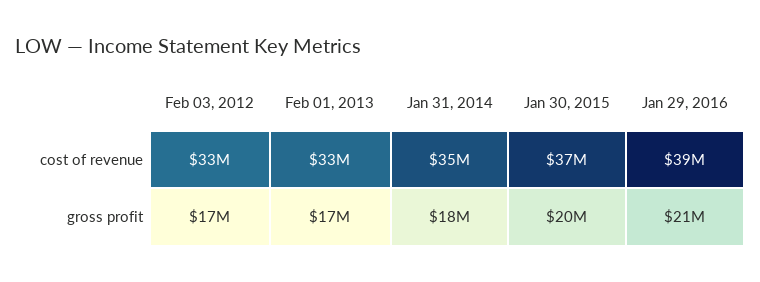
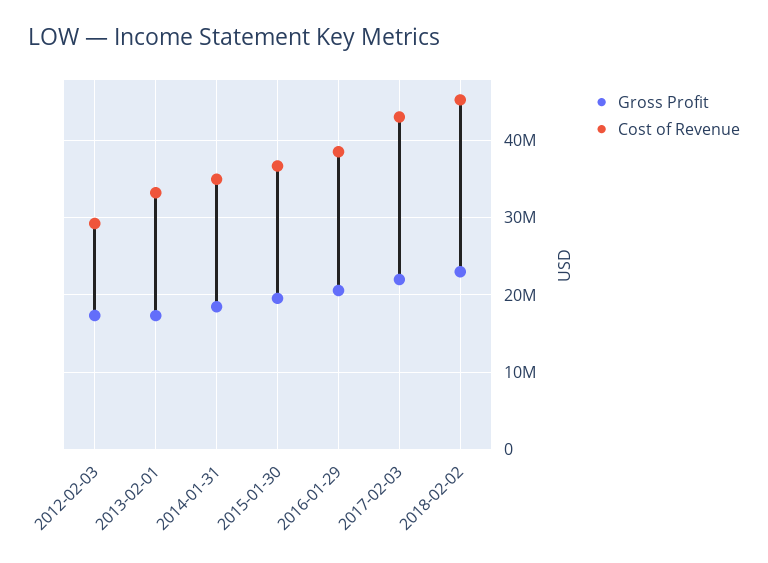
cost of revenue, Feb 03, 2012: 33000000 -> 29000000
gross profit, 2017-02-03: none -> 22000000
cost of revenue, 2017-02-03: none -> 43000000
gross profit, 2018-02-02: none -> 23000000
cost of revenue, 2018-02-02: none -> 45000000

